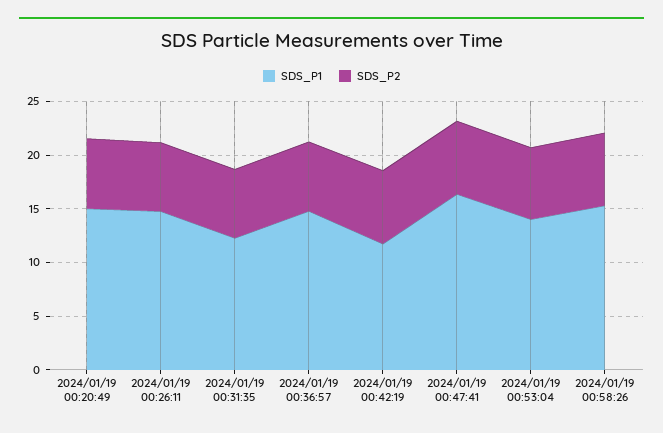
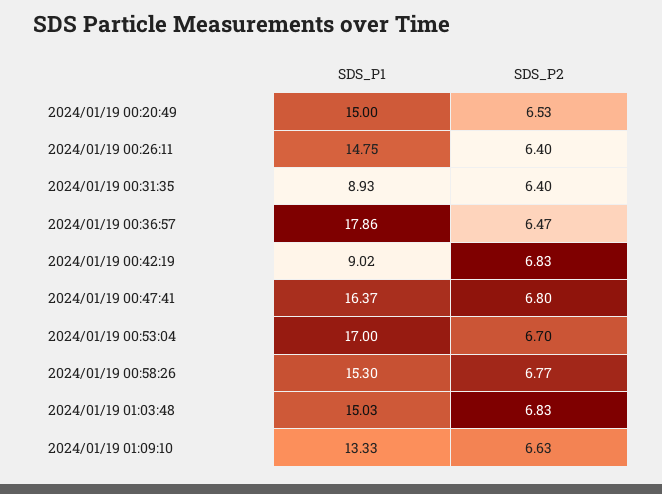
SDS_P1, 2024/01/19 00:31:35: 12 -> 8.93
SDS_P1, 2024/01/19 00:36:57: 15 -> 17.86
SDS_P1, 2024/01/19 00:42:19: 12 -> 9.02
SDS_P1, 2024/01/19 00:53:04: 14 -> 17
SDS_P1, 2024/01/19 01:03:48: none -> 15.03
SDS_P2, 2024/01/19 01:03:48: none -> 6.83
SDS_P1, 2024/01/19 01:09:10: none -> 13.33
SDS_P2, 2024/01/19 01:09:10: none -> 6.63

